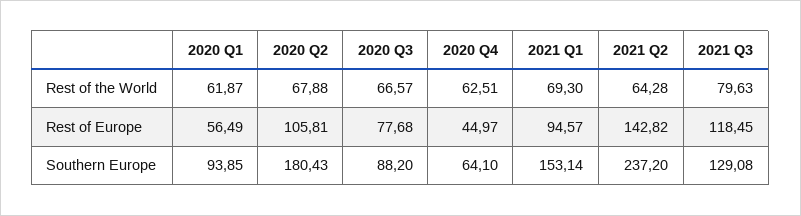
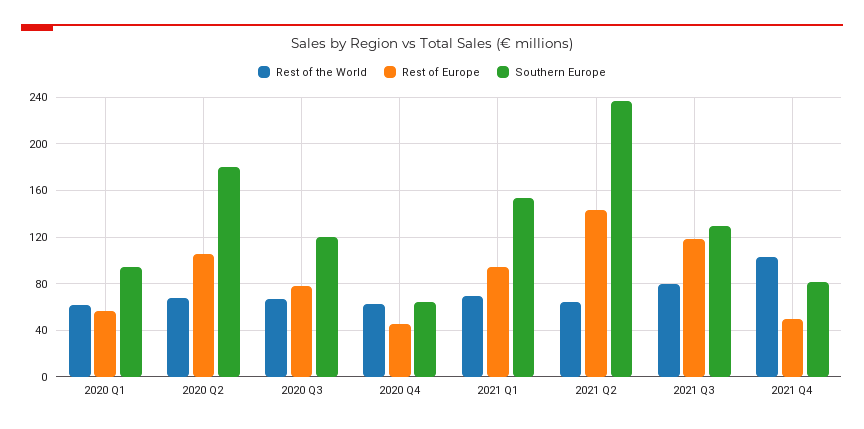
Southern Europe, 2020 Q3: 88.2 -> 120
Rest of the World, 2021 Q4: none -> 100
Rest of Europe, 2021 Q4: none -> 50
Southern Europe, 2021 Q4: none -> 80

